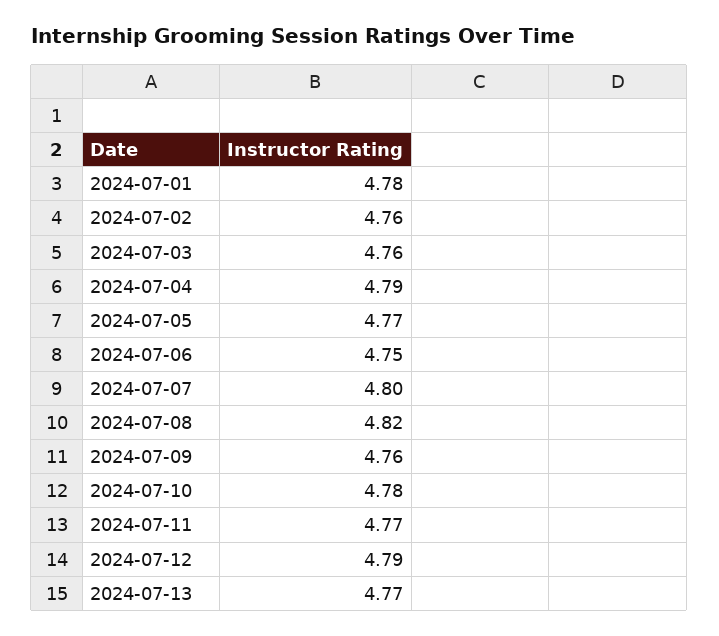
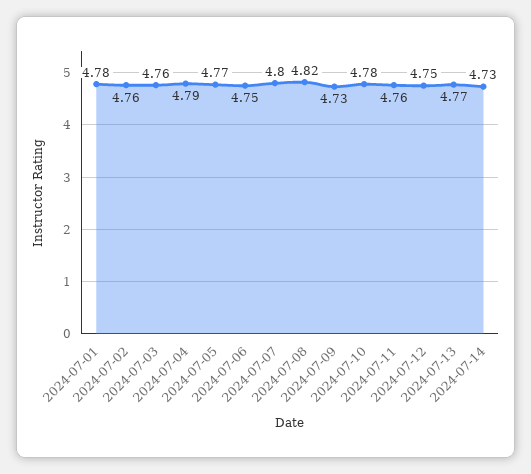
2024-07-09: 4.76 -> 4.73
2024-07-11: 4.77 -> 4.76
2024-07-12: 4.79 -> 4.75
2024-07-14: none -> 4.73

